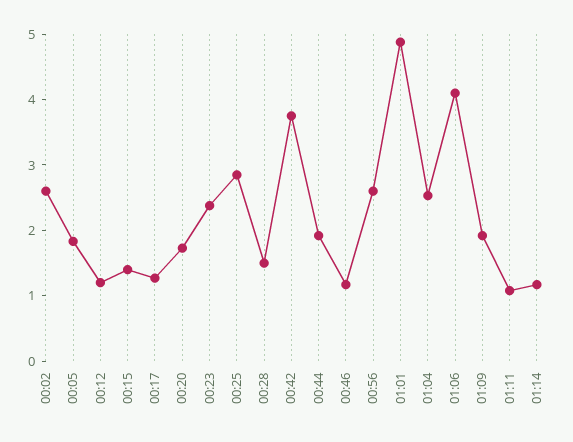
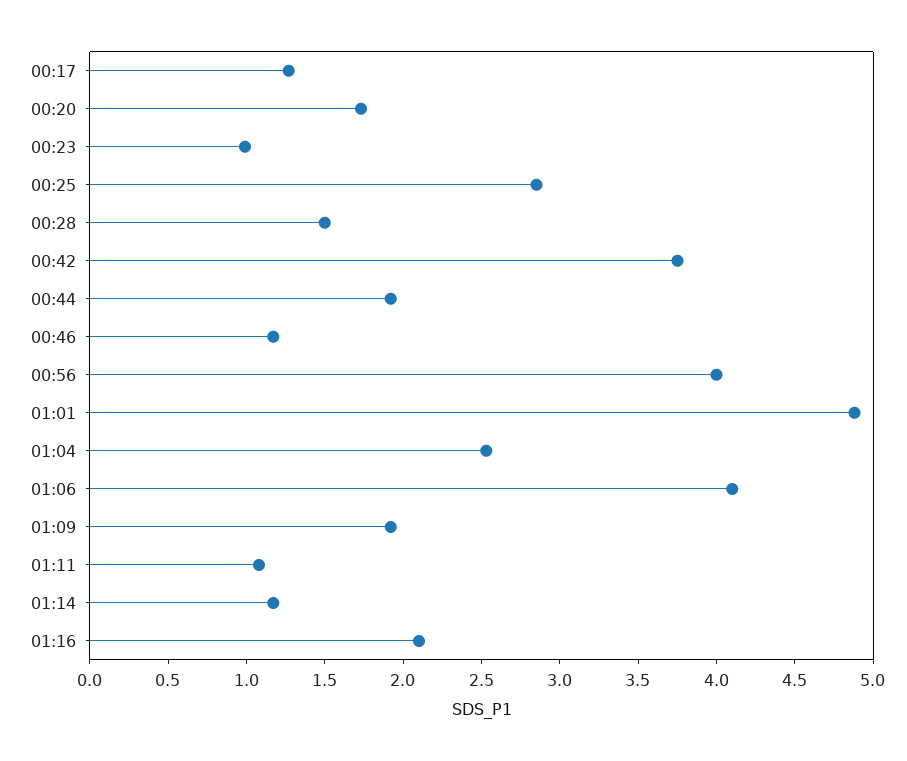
00:02: 2.6 -> none
00:05: 1.8 -> none
00:12: 1.2 -> none
00:15: 1.4 -> none
00:23: 2.4 -> 1
00:56: 2.6 -> 4
01:16: none -> 2.1

